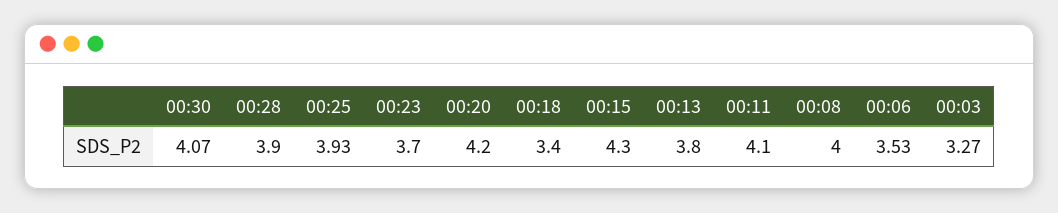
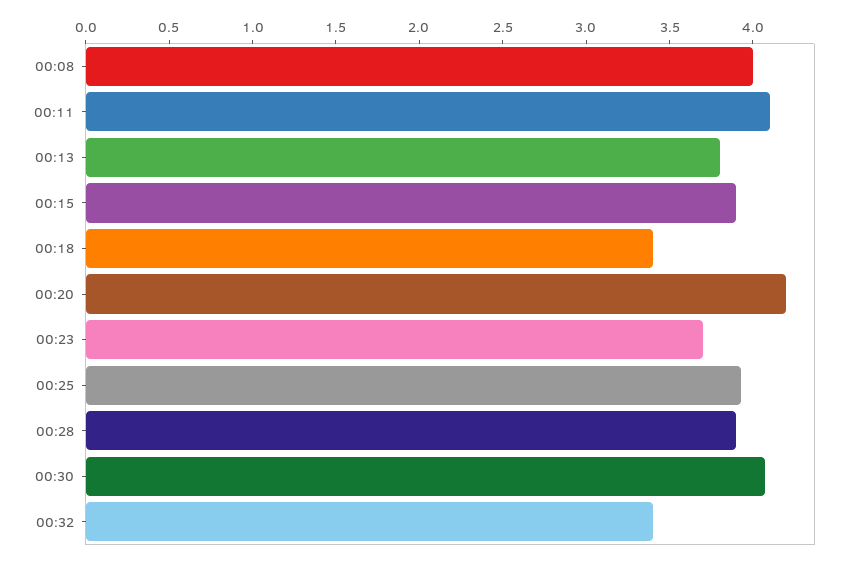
00:15: 4.3 -> 3.9
00:06: 3.53 -> none
00:03: 3.27 -> none
00:32: none -> 3.4

